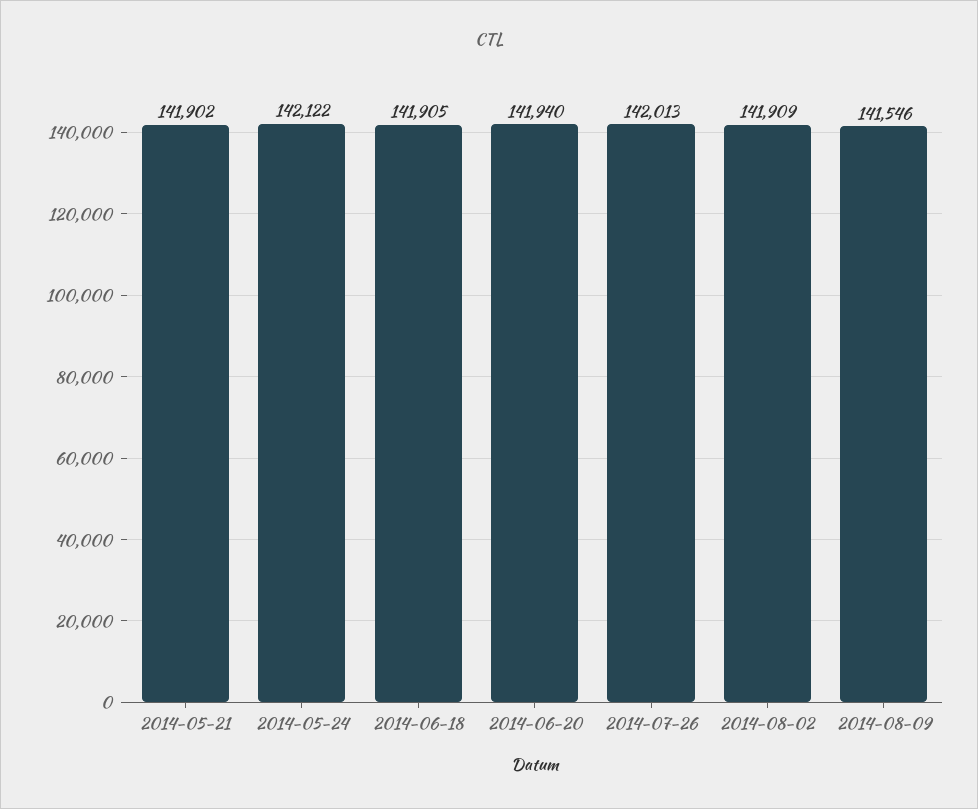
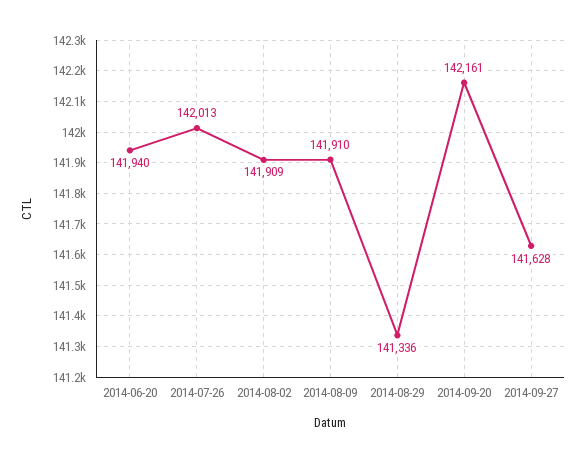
2014-05-21: 141902 -> none
2014-05-24: 142122 -> none
2014-06-18: 141905 -> none
2014-08-09: 141546 -> 141910
2014-08-29: none -> 141336
2014-09-20: none -> 142161
2014-09-27: none -> 141628

